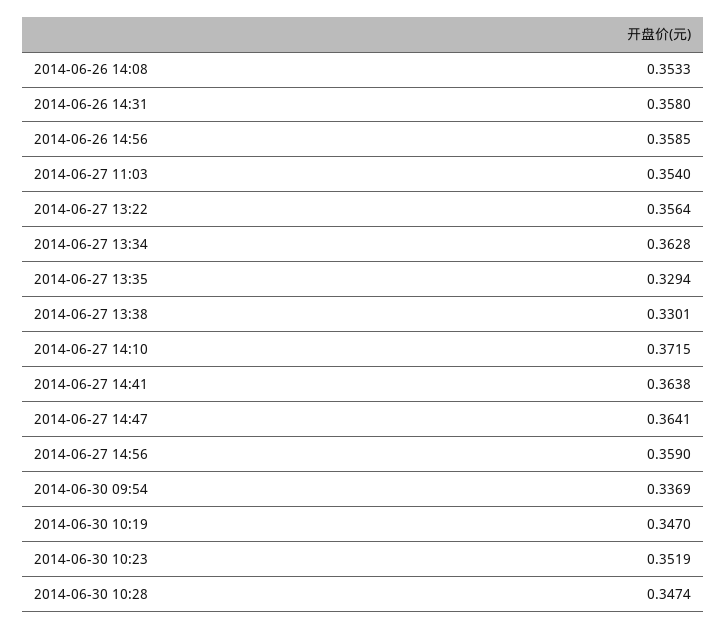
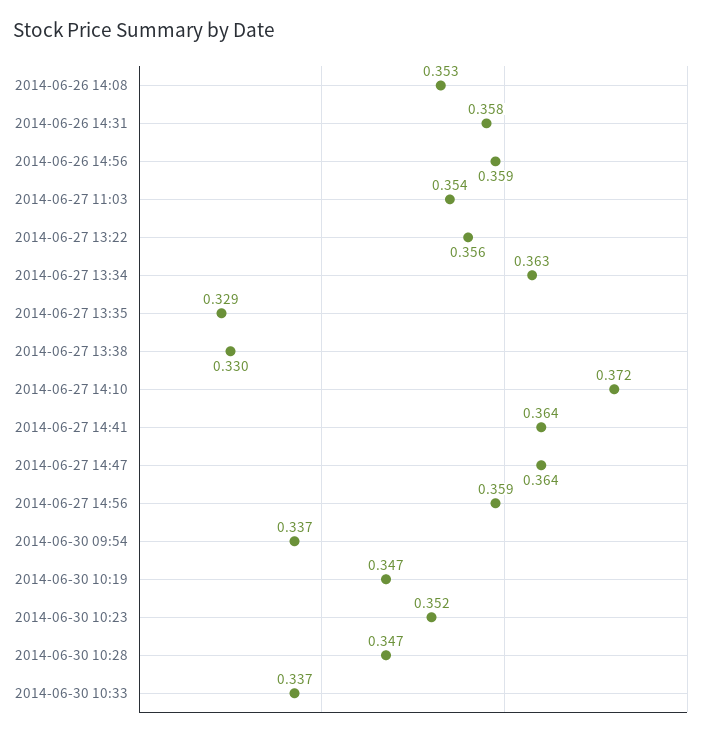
2014-06-30 10:33: none -> 0.337

